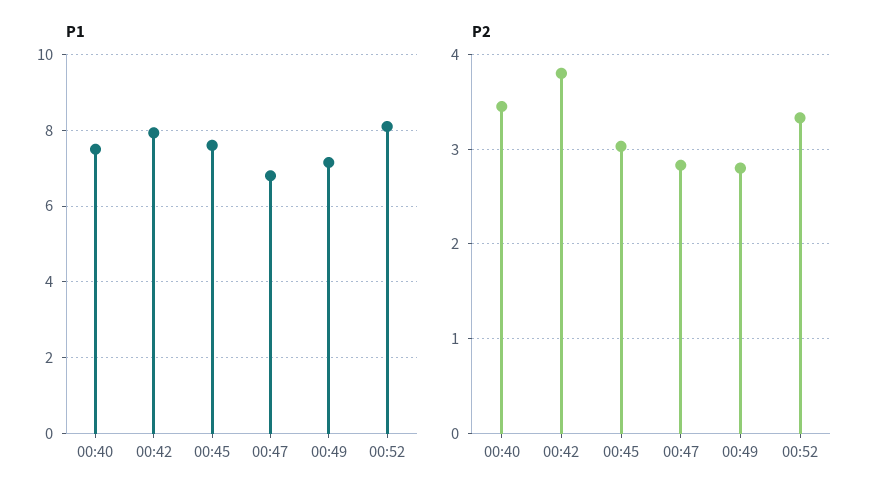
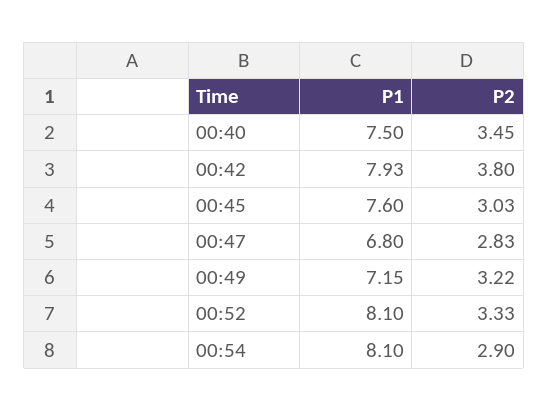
P2, 00:49: 2.8 -> 3.22
P1, 00:54: none -> 8.1
P2, 00:54: none -> 2.9

